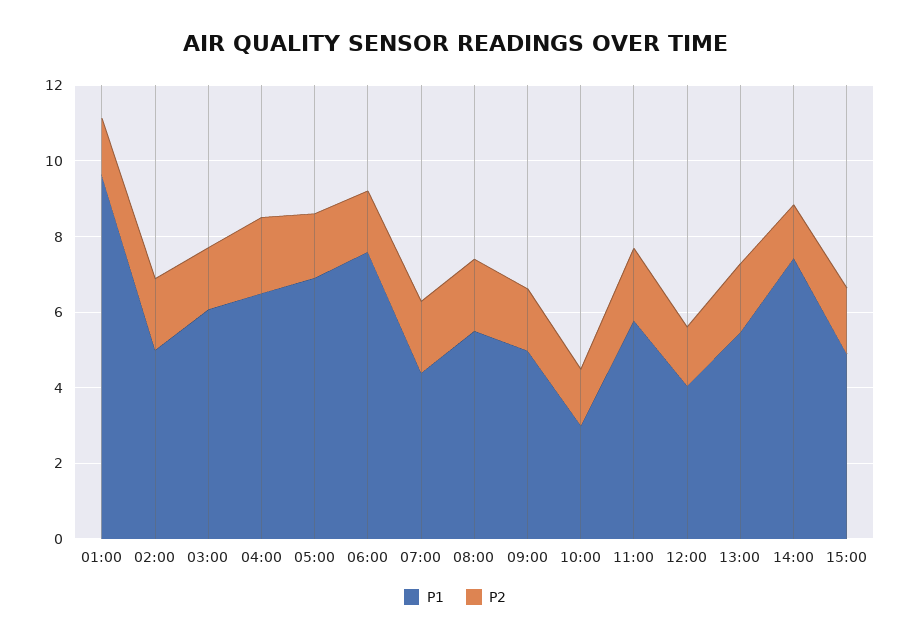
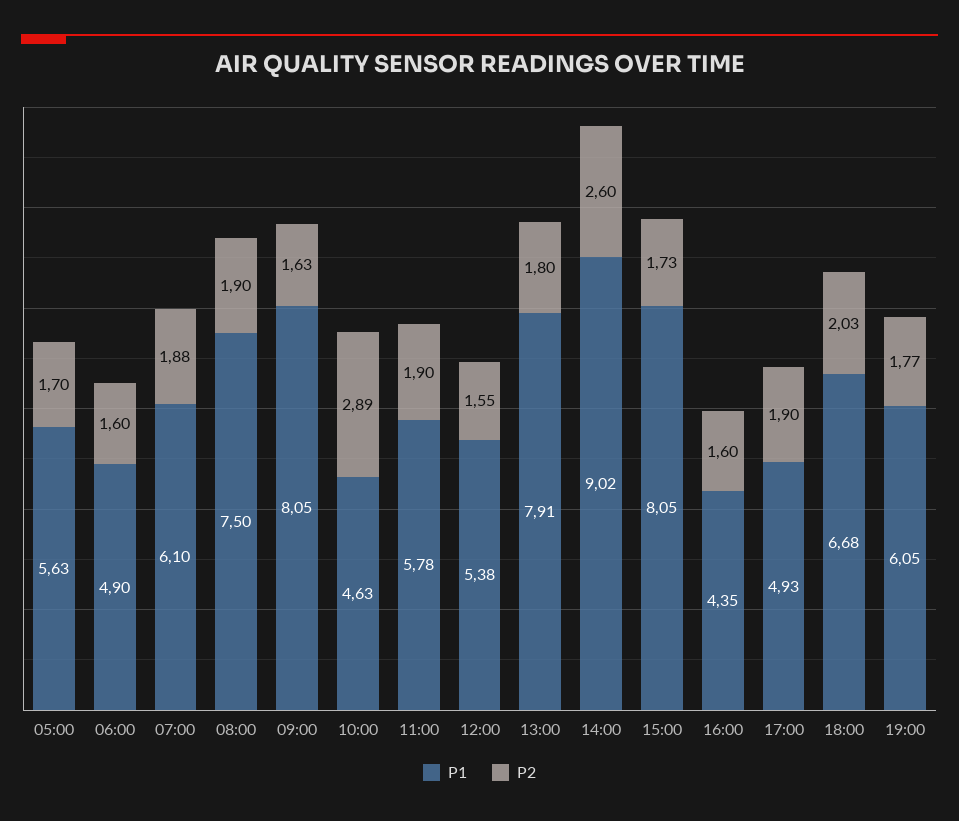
P1, 01:00: 9.5 -> none
P2, 01:00: 1.5 -> none
P1, 02:00: 5 -> none
P2, 02:00: 2 -> none
P1, 03:00: 6 -> none
P2, 03:00: 1.5 -> none
P1, 04:00: 6.5 -> none
P2, 04:00: 2 -> none
P1, 05:00: 7 -> 5.63
P1, 06:00: 7.5 -> 4.9
P1, 07:00: 4.5 -> 6.1
P1, 08:00: 5.5 -> 7.5
P1, 09:00: 5 -> 8.05
P1, 10:00: 3 -> 4.63
P2, 10:00: 1.5 -> 2.89
P1, 12:00: 4 -> 5.38
P1, 13:00: 5.5 -> 7.91
P1, 14:00: 7.5 -> 9.02
P2, 14:00: 1.5 -> 2.6
P1, 15:00: 5 -> 8.05
P1, 16:00: none -> 4.35
P2, 16:00: none -> 1.6
P1, 17:00: none -> 4.93
P2, 17:00: none -> 1.9
P1, 18:00: none -> 6.68
P2, 18:00: none -> 2.03
P1, 19:00: none -> 6.05
P2, 19:00: none -> 1.77

